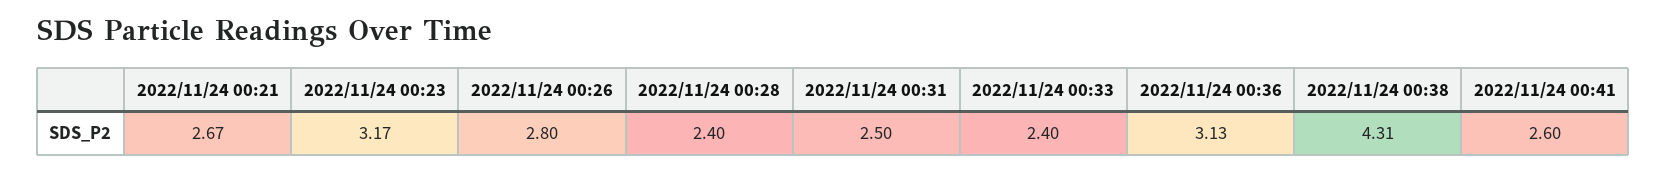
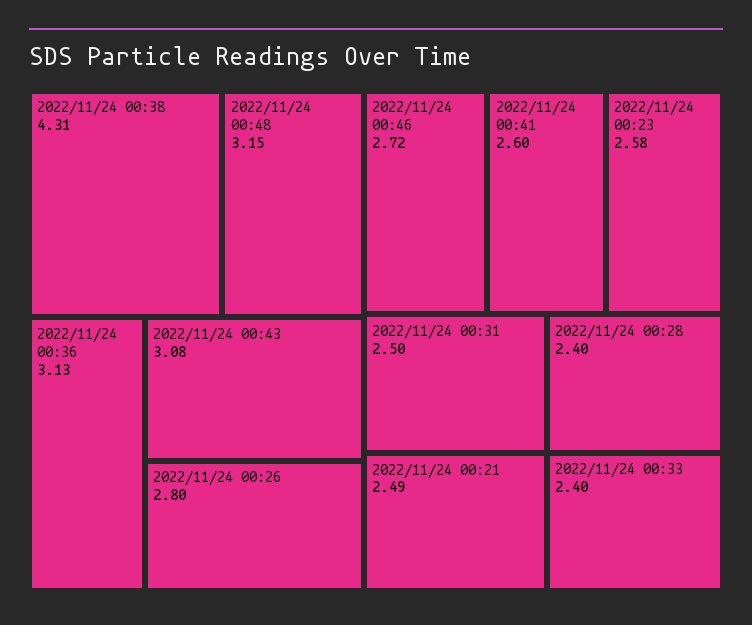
2022/11/24 00:21: 2.67 -> 2.49
2022/11/24 00:23: 3.17 -> 2.58
2022/11/24 00:48: none -> 3.15
2022/11/24 00:43: none -> 3.08
2022/11/24 00:46: none -> 2.72

